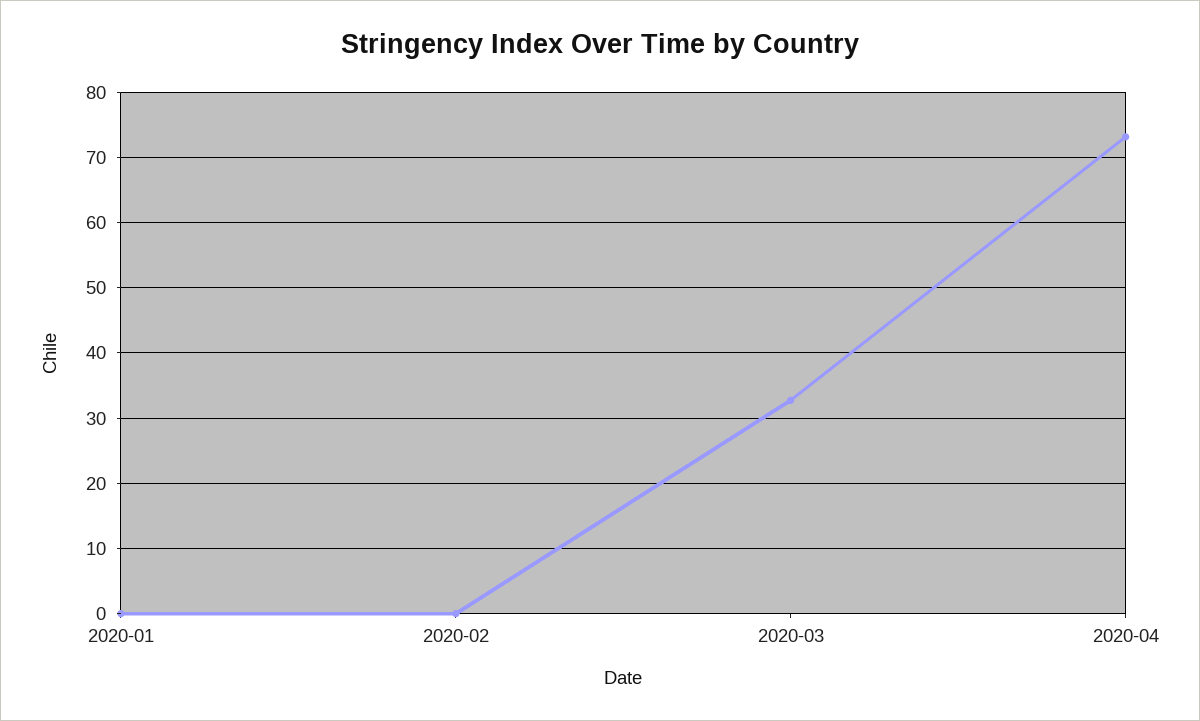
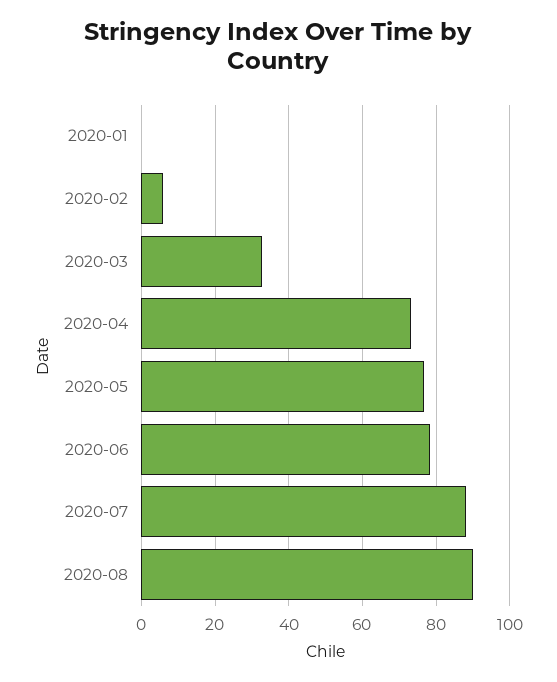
2020-02: 0 -> 6
2020-05: none -> 76
2020-06: none -> 78
2020-07: none -> 88
2020-08: none -> 90

